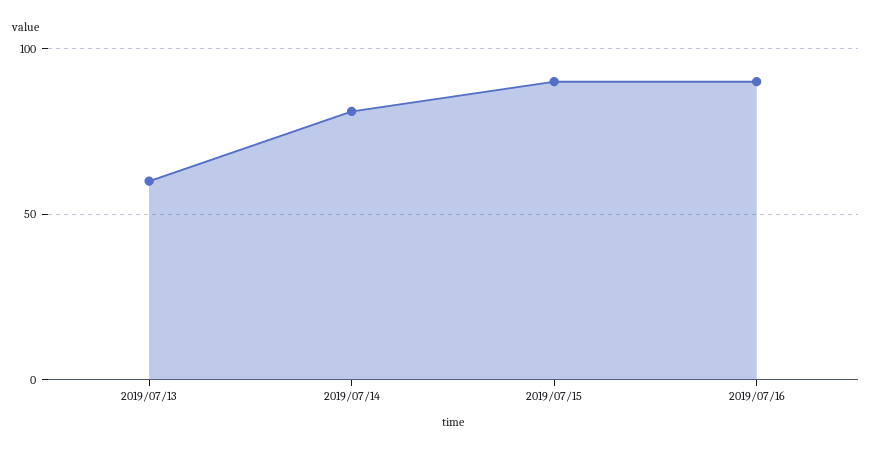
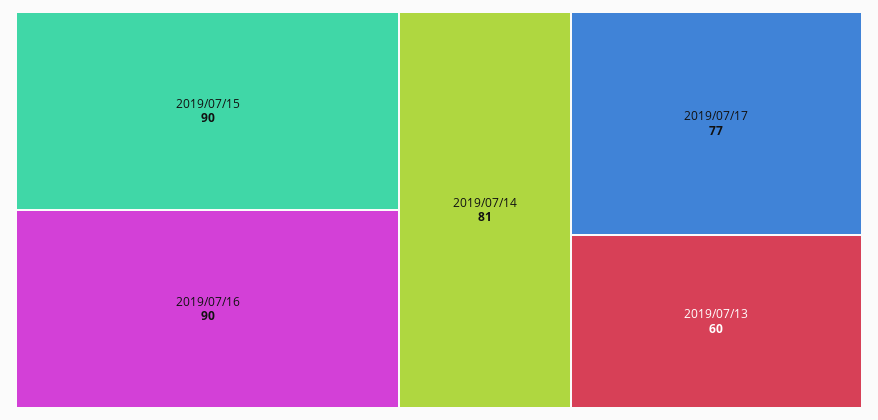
2019/07/17: none -> 77

